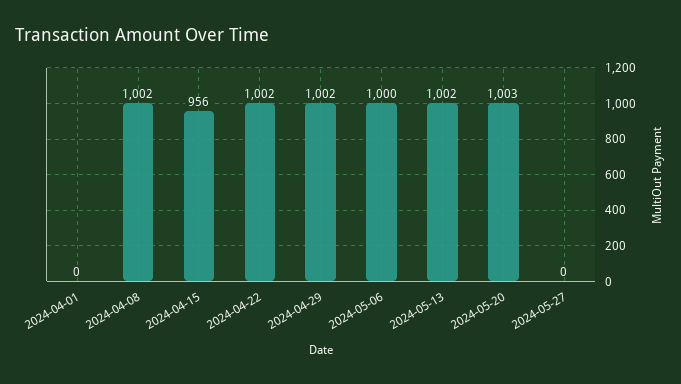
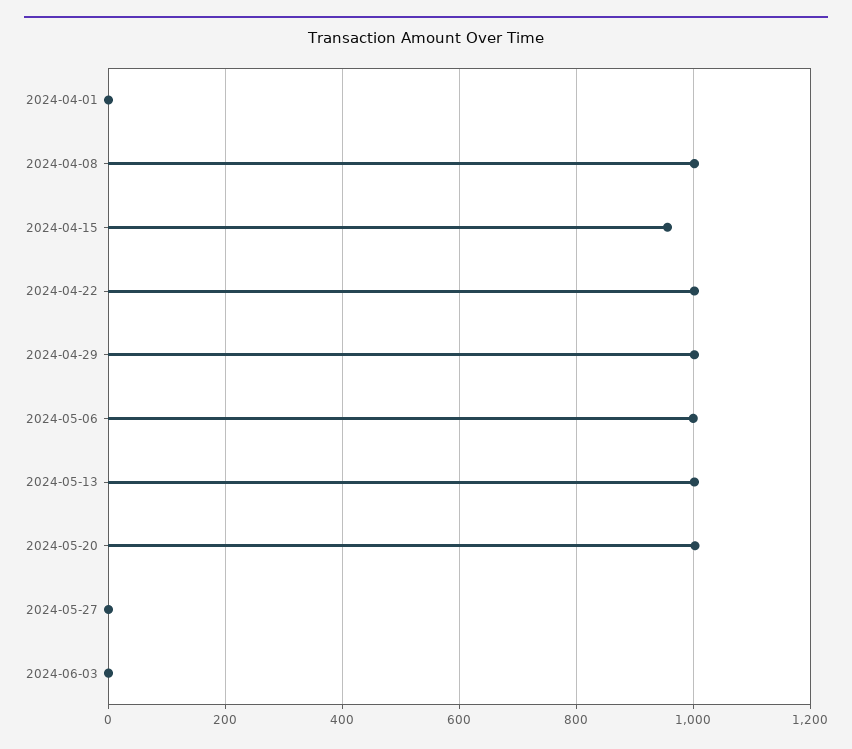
2024-06-03: none -> 0

